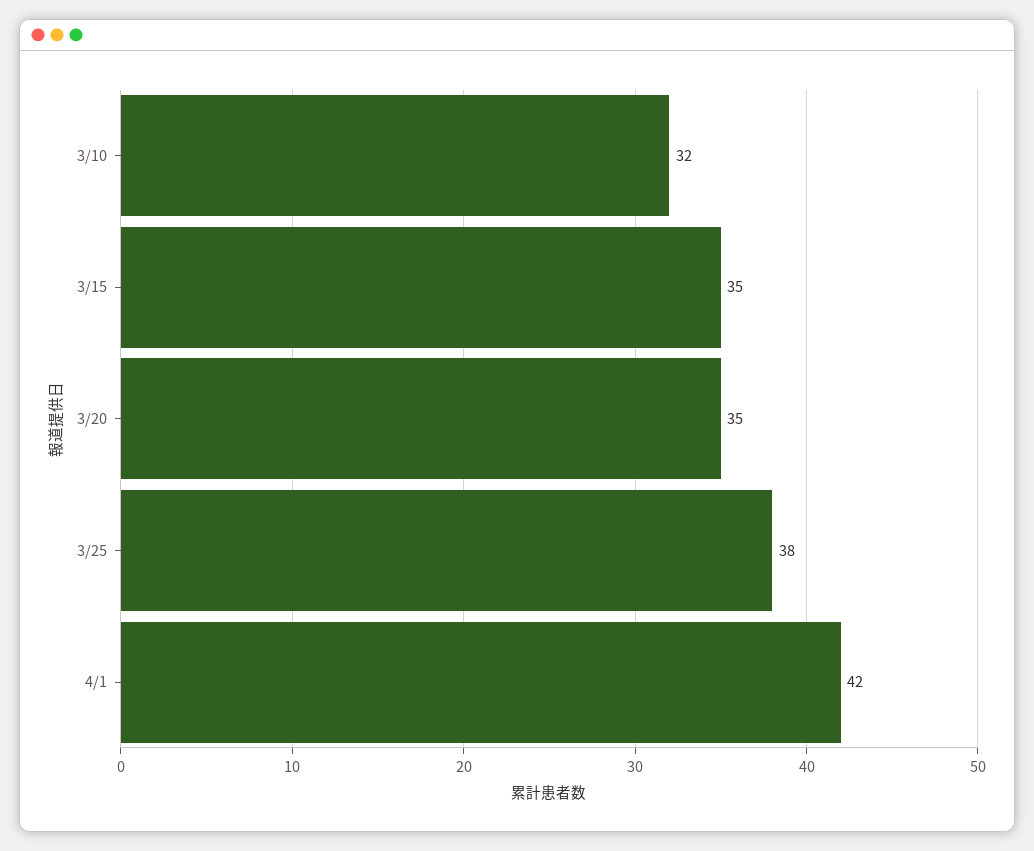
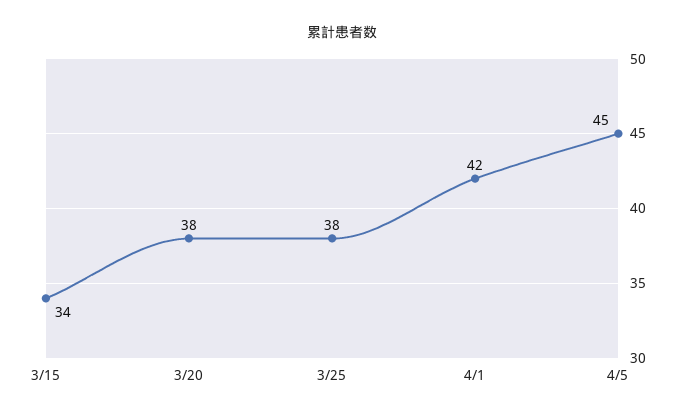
3/10: 32 -> none
3/15: 35 -> 34
3/20: 35 -> 38
4/5: none -> 45

